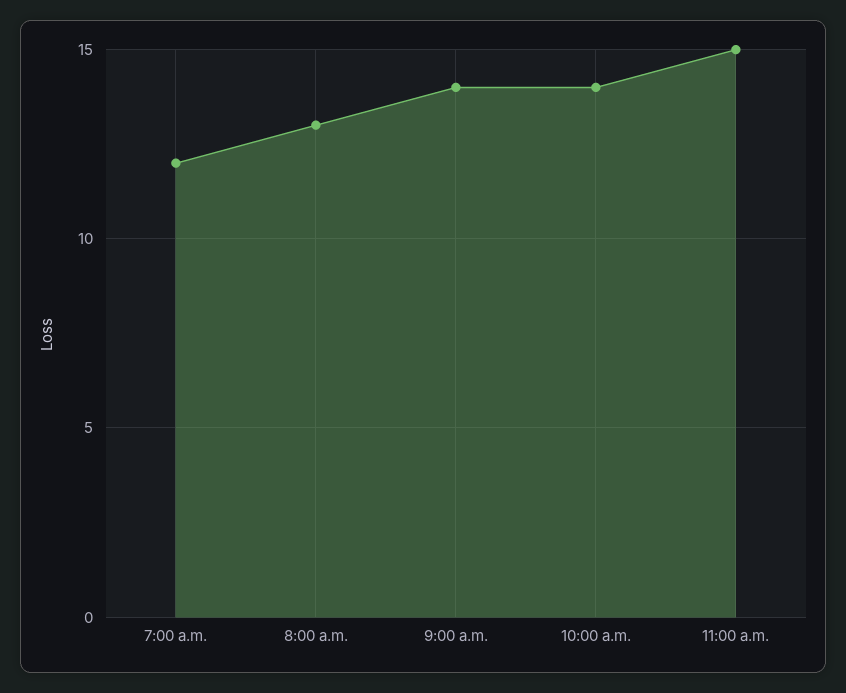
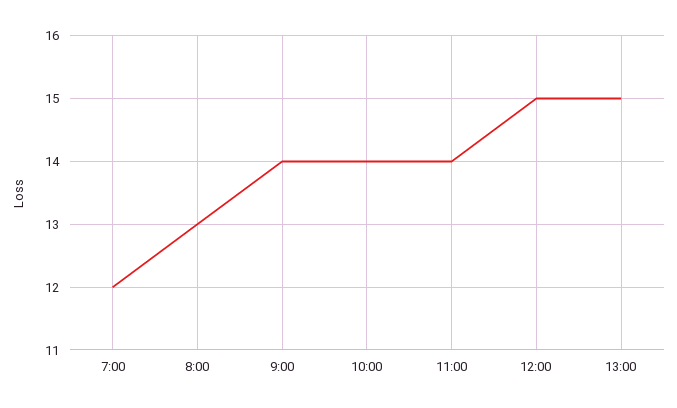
11:00 a.m.: 15 -> 14
12:00: none -> 15
13:00: none -> 15

